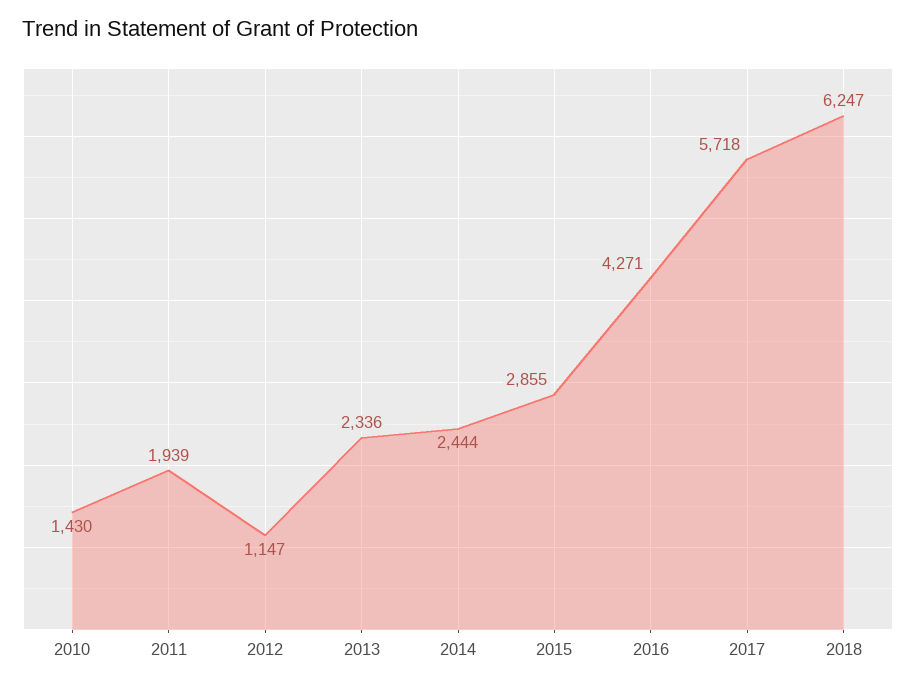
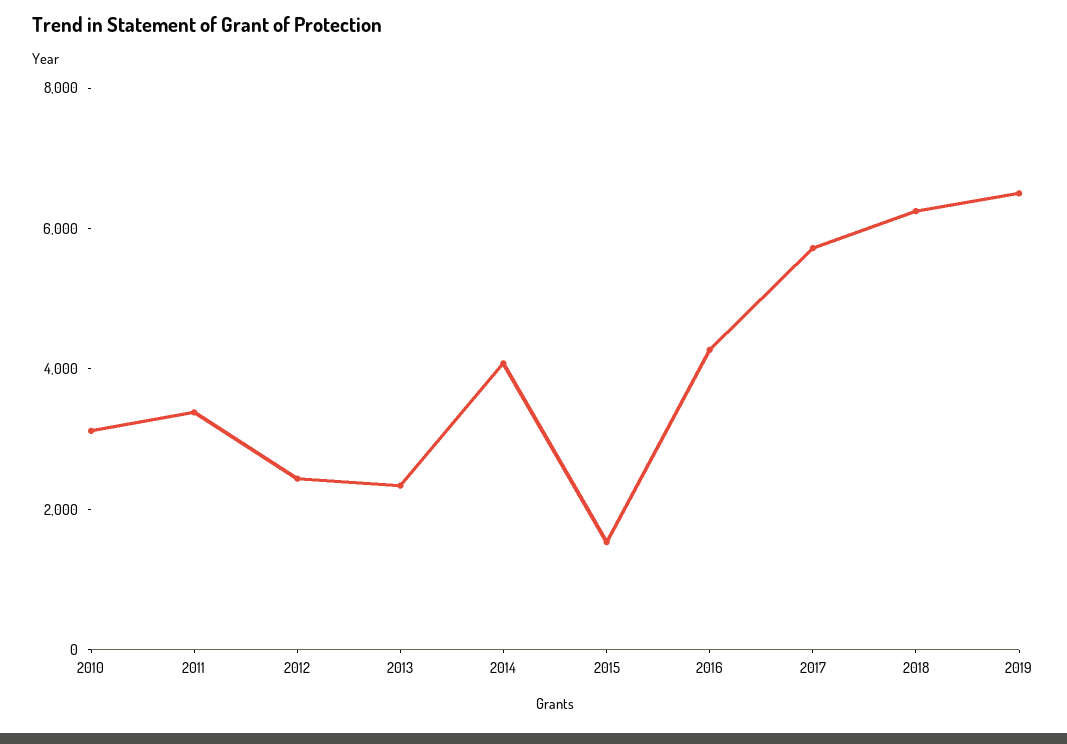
2010: 1430 -> 3000
2011: 1939 -> 3500
2012: 1147 -> 2500
2014: 2444 -> 4000
2015: 2855 -> 1500
2019: none -> 6500

